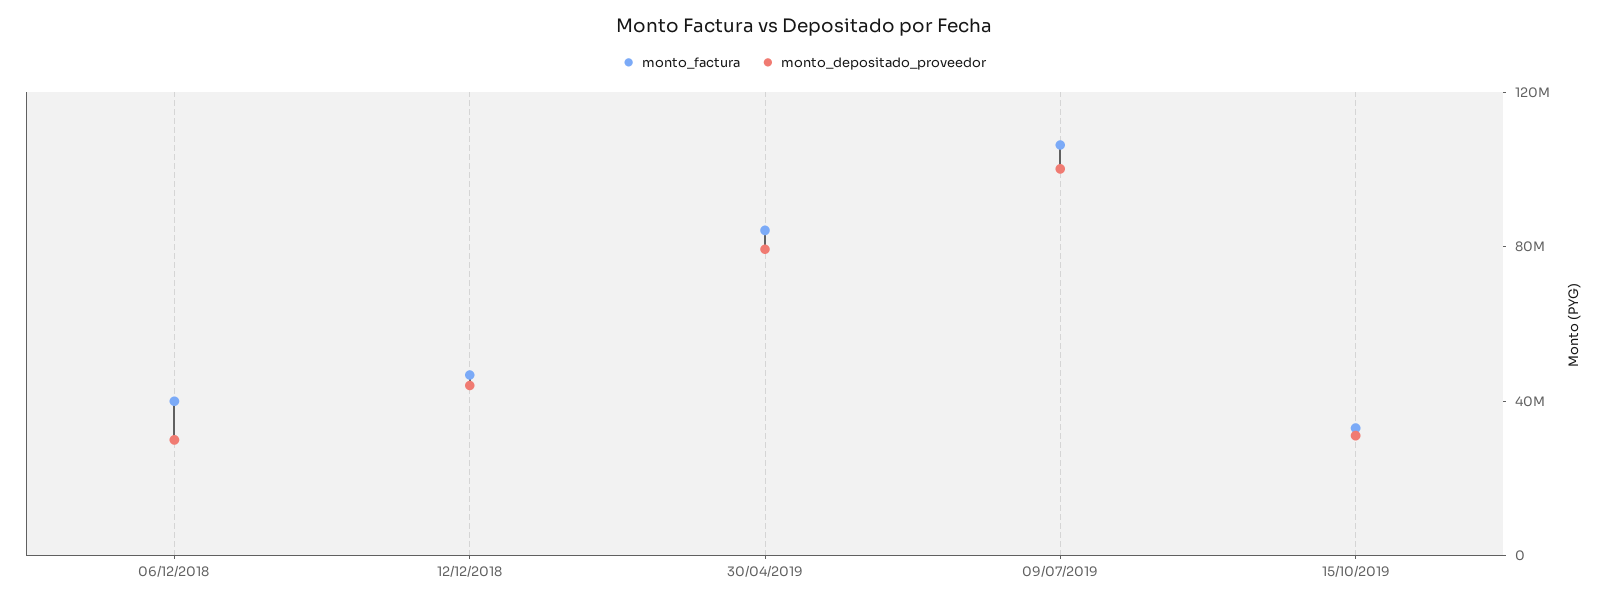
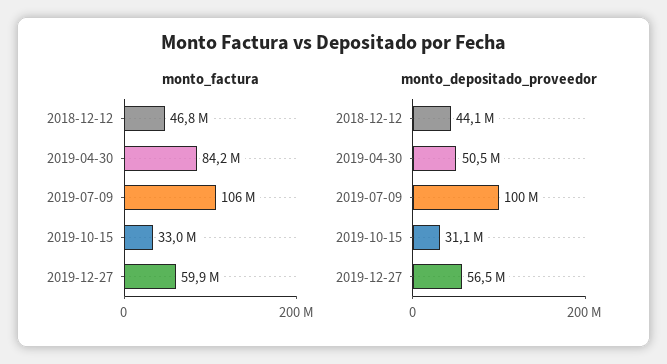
monto_factura, 06/12/2018: 40000000 -> none
monto_depositado_proveedor, 06/12/2018: 30000000 -> none
monto_depositado_proveedor, 30/04/2019: 80000000 -> 50500000
monto_factura, 2019-12-27: none -> 59900000
monto_depositado_proveedor, 2019-12-27: none -> 56500000

